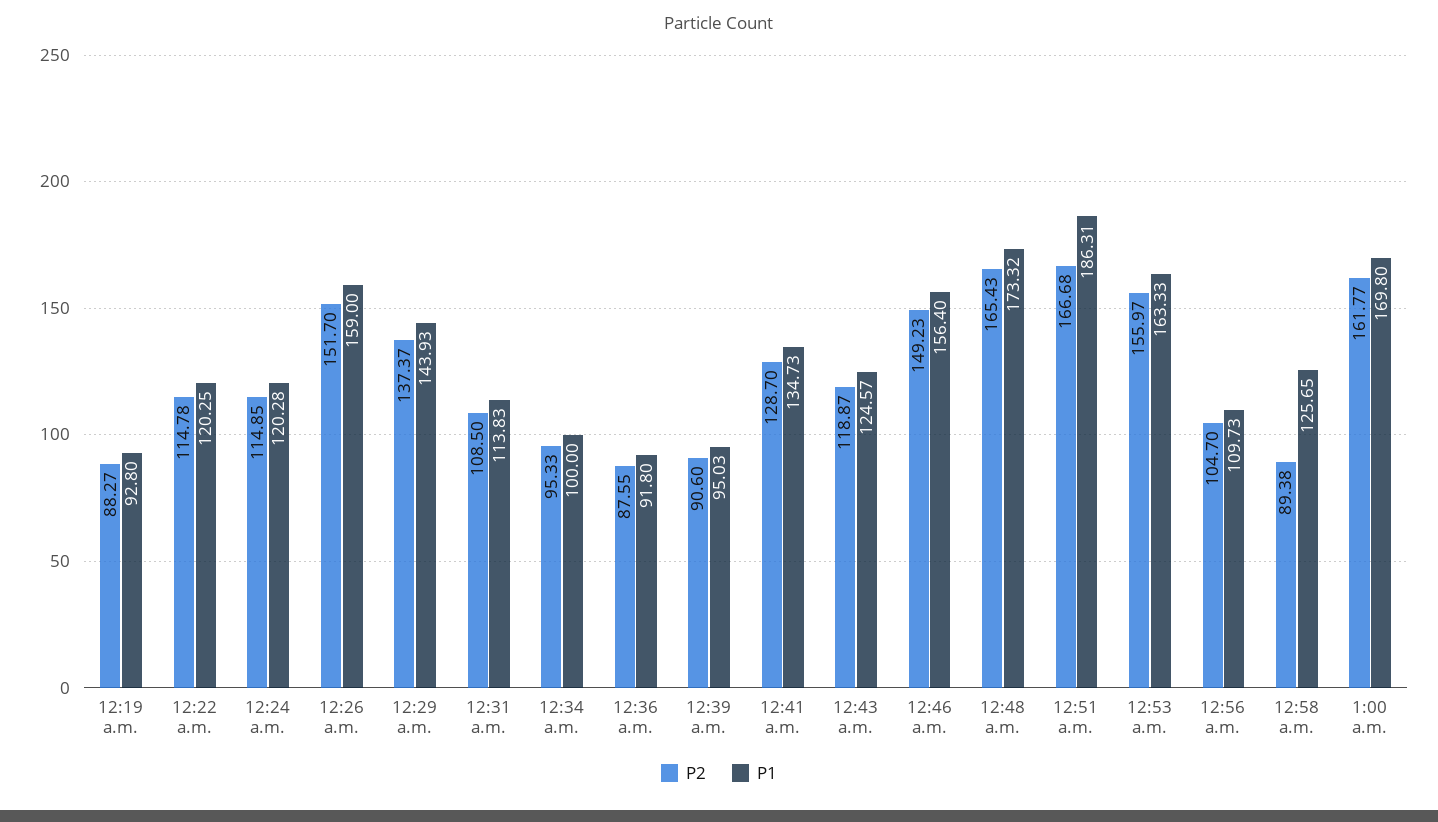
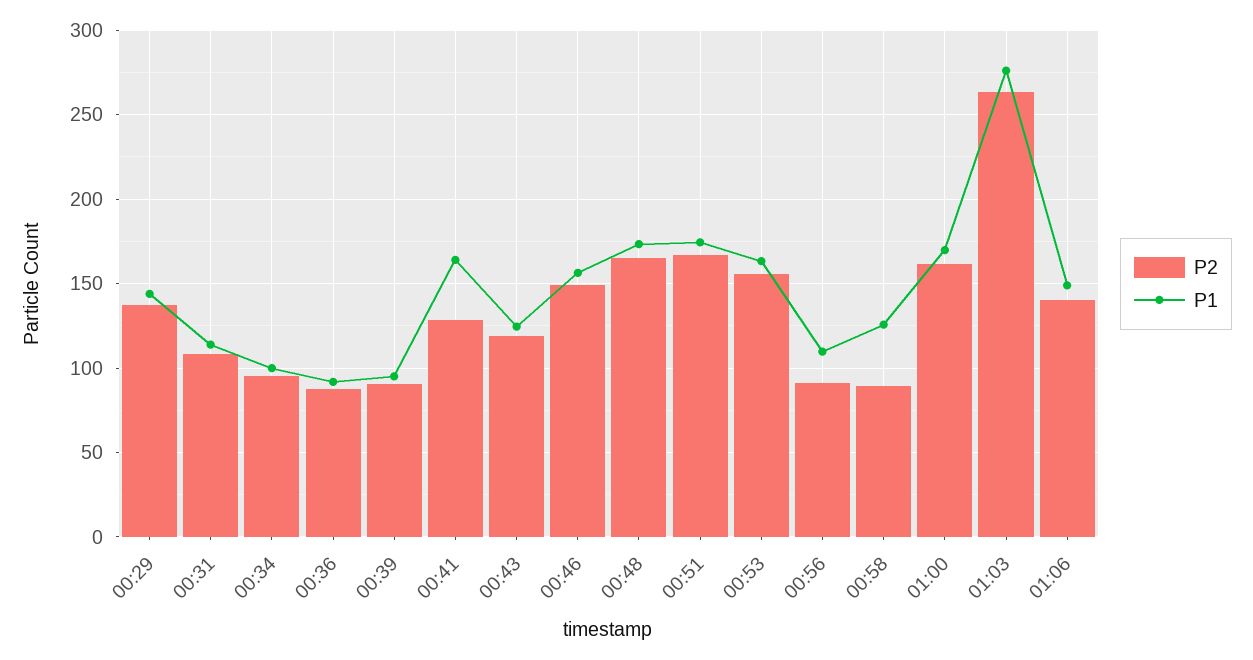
P2, 12:19 a.m.: 88.27 -> none
P1, 12:19 a.m.: 92.8 -> none
P2, 12:22 a.m.: 114.78 -> none
P1, 12:22 a.m.: 120.25 -> none
P2, 12:24 a.m.: 114.85 -> none
P1, 12:24 a.m.: 120.28 -> none
P2, 12:26 a.m.: 151.7 -> none
P1, 12:26 a.m.: 159 -> none
P1, 12:41 a.m.: 134.73 -> 165
P1, 12:51 a.m.: 186.31 -> 175
P2, 12:56 a.m.: 104.7 -> 90
P2, 01:03: none -> 265
P1, 01:03: none -> 275
P2, 01:06: none -> 140
P1, 01:06: none -> 150

